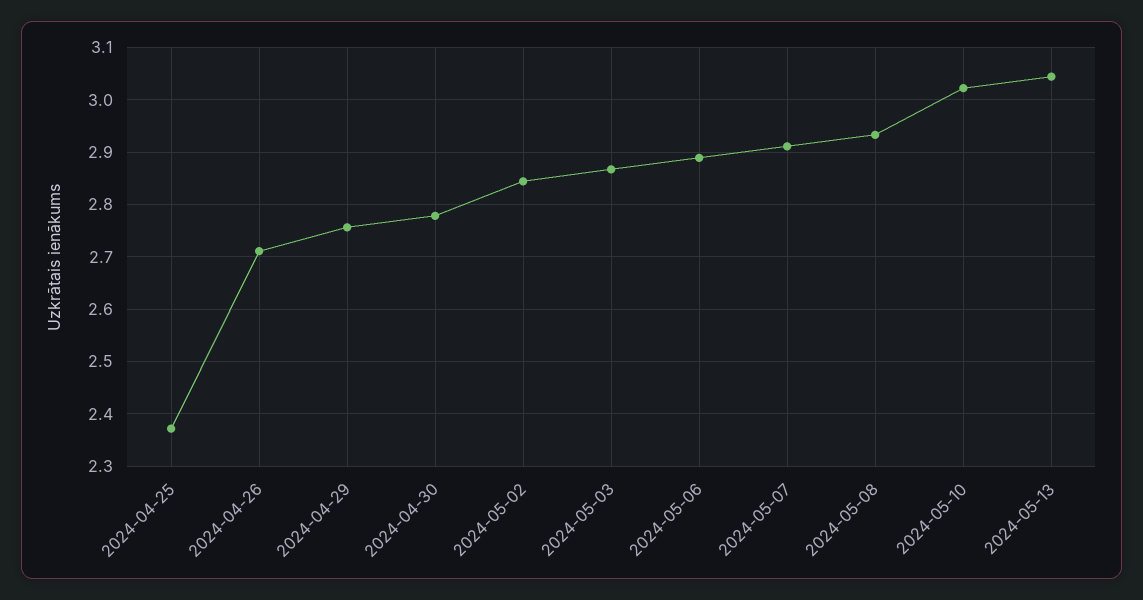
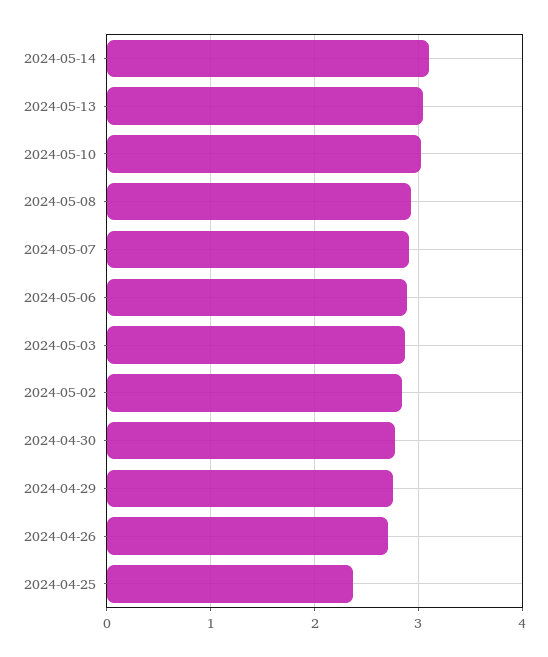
2024-05-14: none -> 3.1

